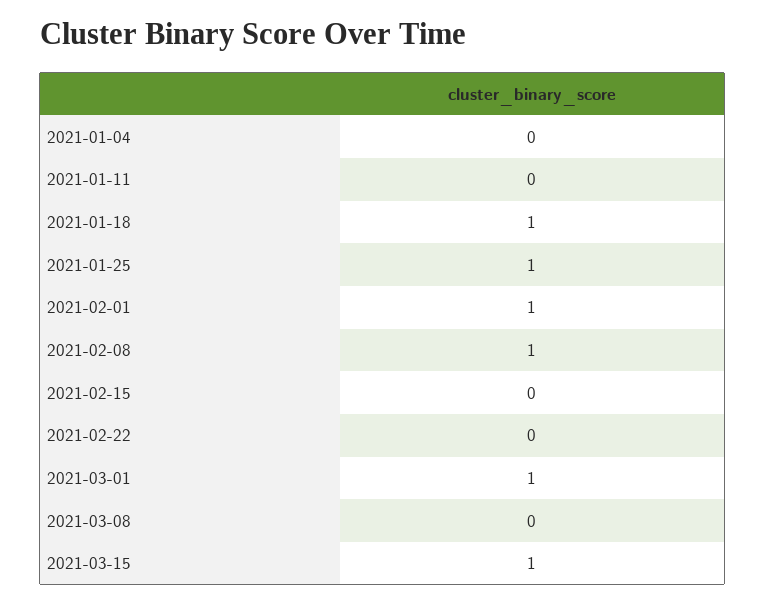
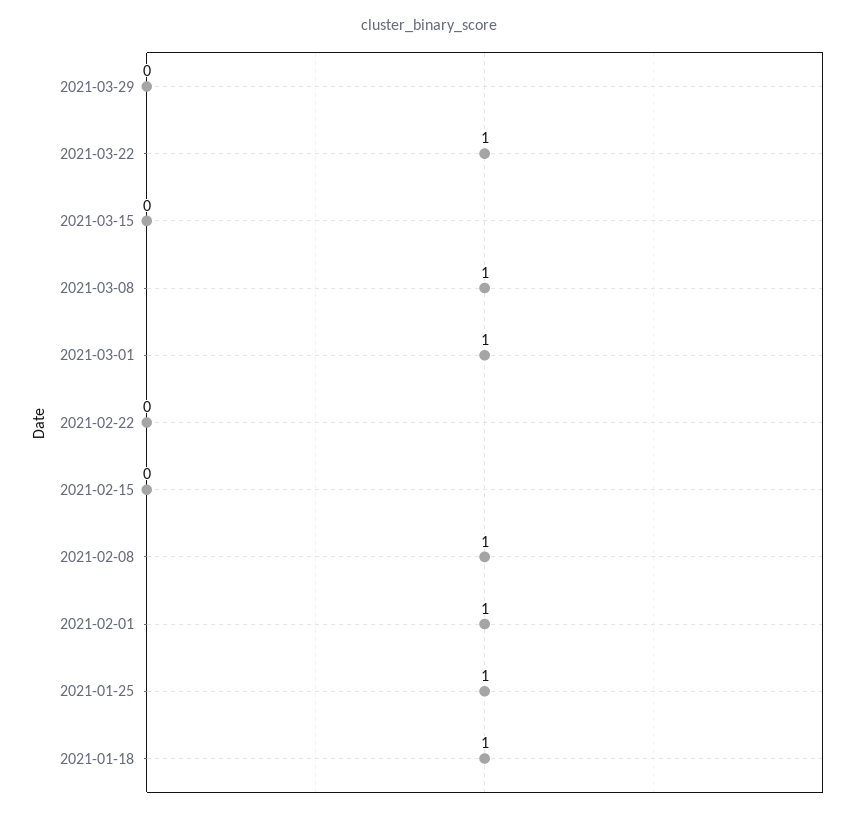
2021-01-04: 0 -> none
2021-01-11: 0 -> none
2021-03-08: 0 -> 1
2021-03-15: 1 -> 0
2021-03-29: none -> 0
2021-03-22: none -> 1

